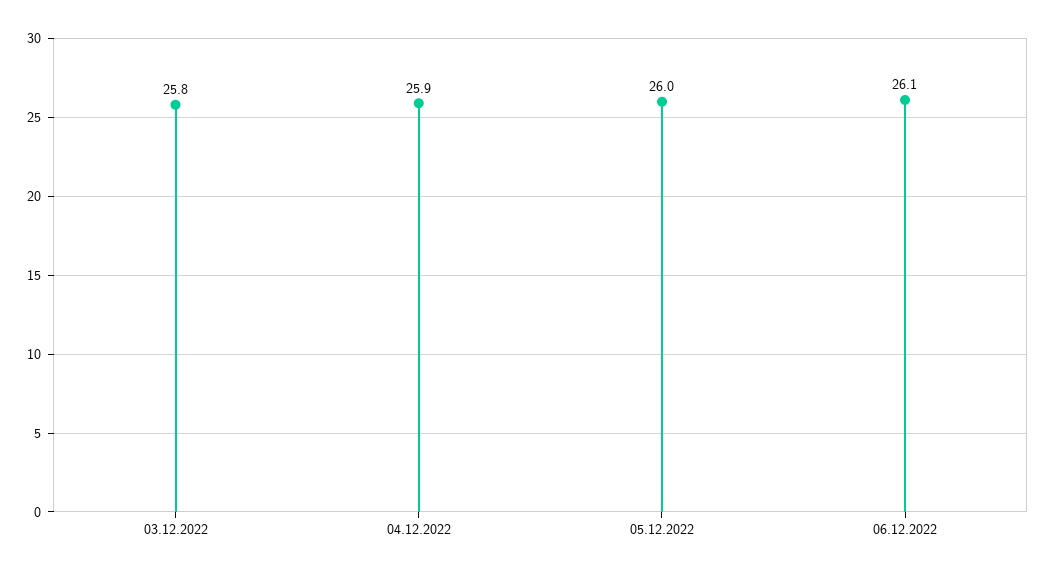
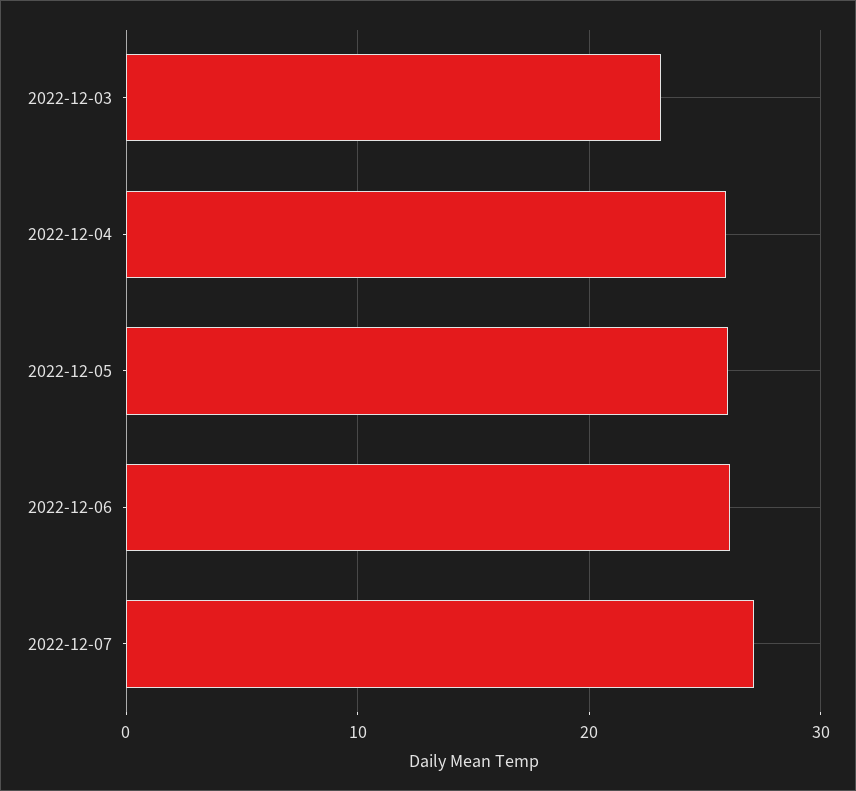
03.12.2022: 25.8 -> 23
2022-12-07: none -> 27

